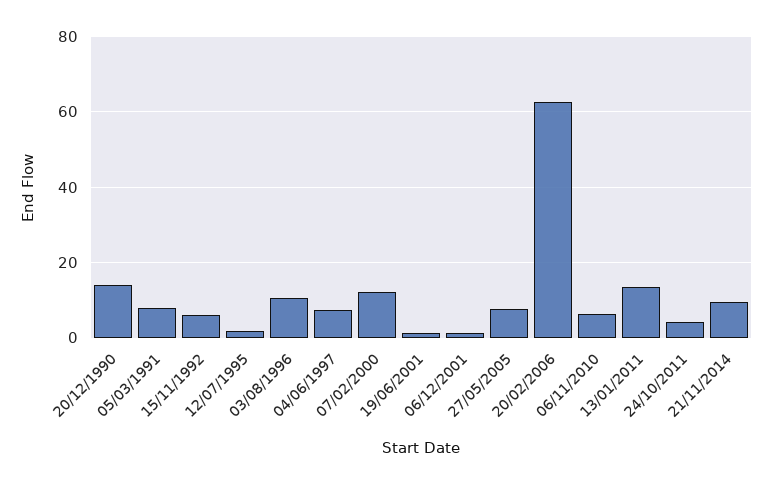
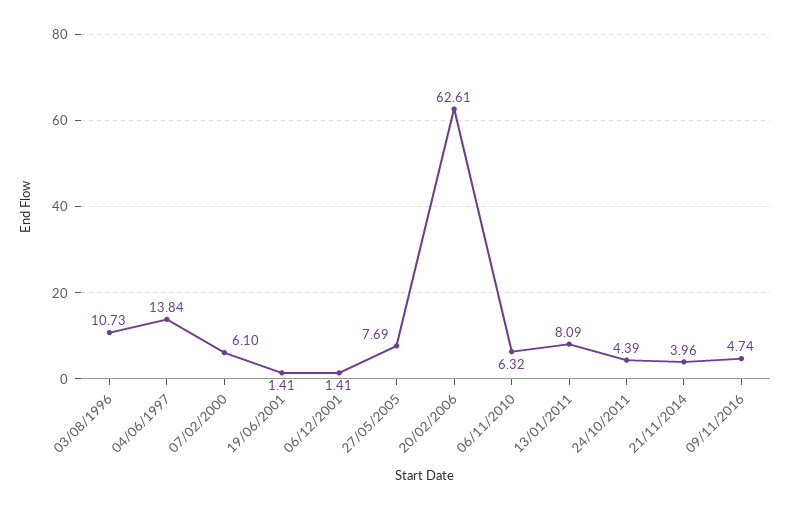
20/12/1990: 14 -> none
05/03/1991: 8 -> none
15/11/1992: 6 -> none
12/07/1995: 2 -> none
04/06/1997: 8 -> 13.84
07/02/2000: 12 -> 6.1
13/01/2011: 14 -> 8.09
21/11/2014: 10 -> 3.96
09/11/2016: none -> 4.74

